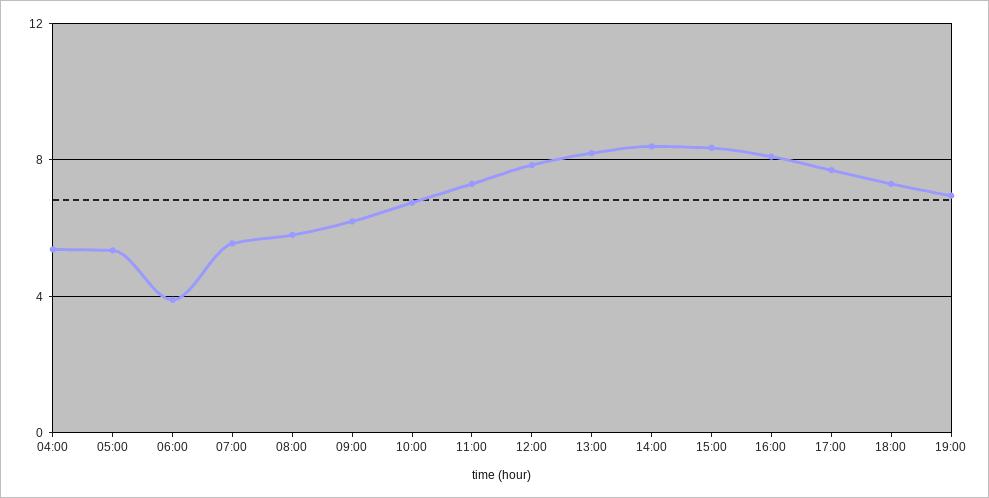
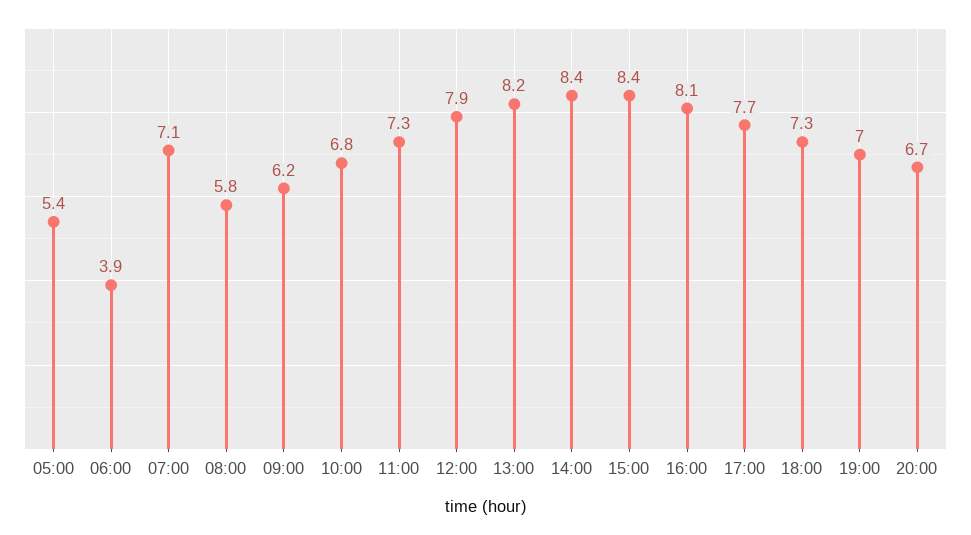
04:00: 5.5 -> none
07:00: 5.5 -> 7.1
20:00: none -> 6.7

